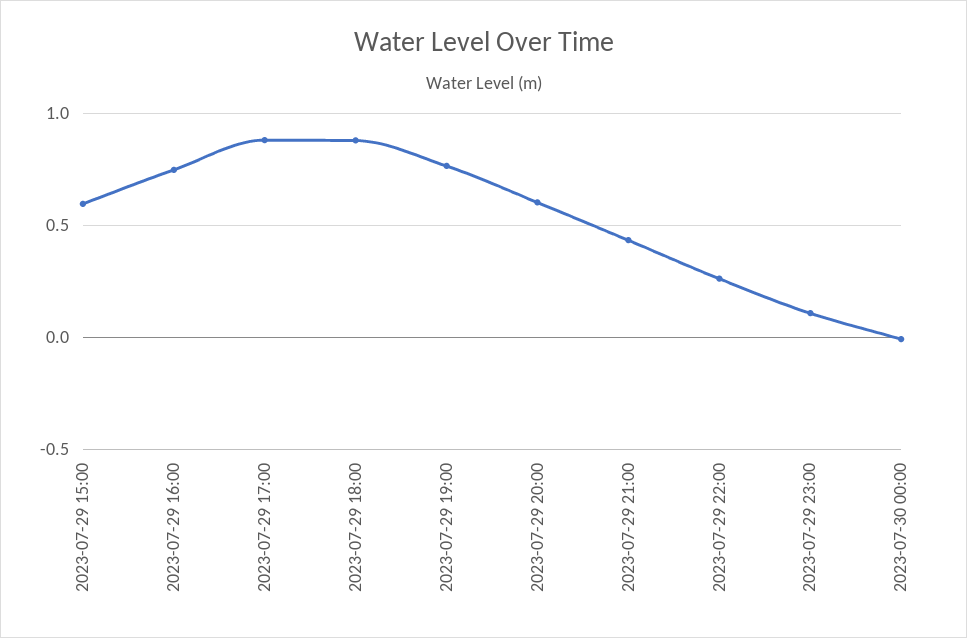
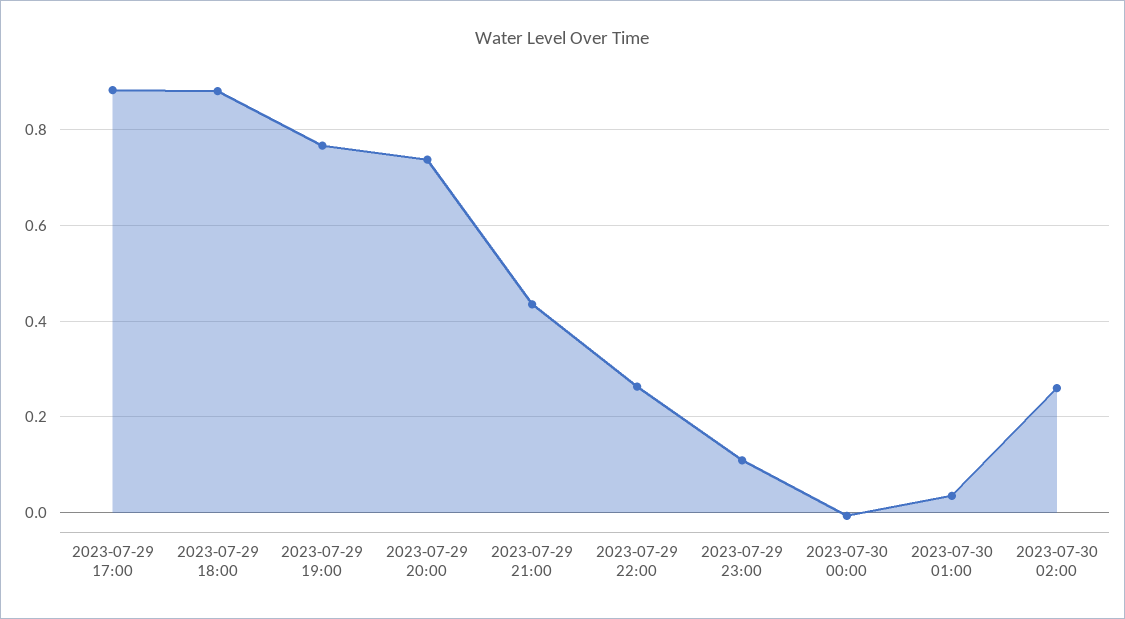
2023-07-29 15:00: 0.6 -> none
2023-07-29 16:00: 0.75 -> none
2023-07-29 20:00: 0.6 -> 0.74
2023-07-30 01:00: none -> 0.04
2023-07-30 02:00: none -> 0.26

